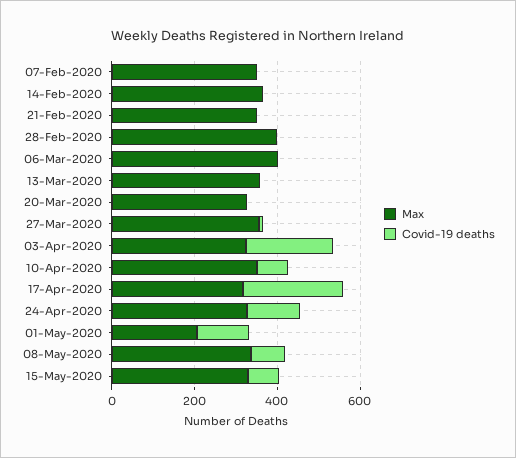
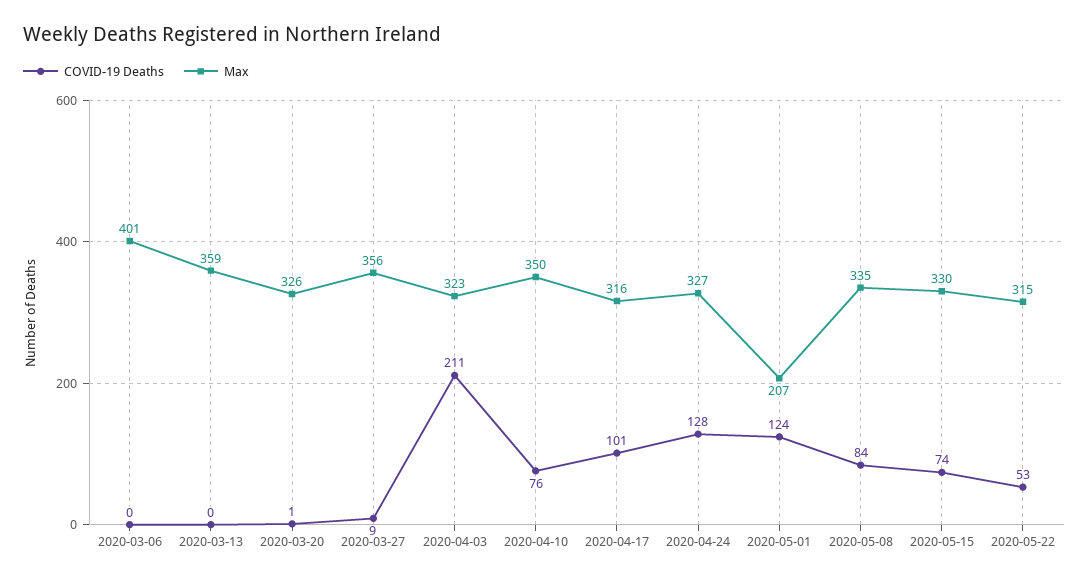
Max, 07-Feb-2020: 350 -> none
Covid-19 deaths, 07-Feb-2020: 0 -> none
Max, 14-Feb-2020: 350 -> none
Covid-19 deaths, 14-Feb-2020: 0 -> none
Max, 21-Feb-2020: 350 -> none
Covid-19 deaths, 21-Feb-2020: 0 -> none
Max, 28-Feb-2020: 400 -> none
Covid-19 deaths, 28-Feb-2020: 0 -> none
Covid-19 deaths, 17-Apr-2020: 250 -> 101
Covid-19 deaths, 2020-05-22: none -> 53
Max, 2020-05-22: none -> 315

